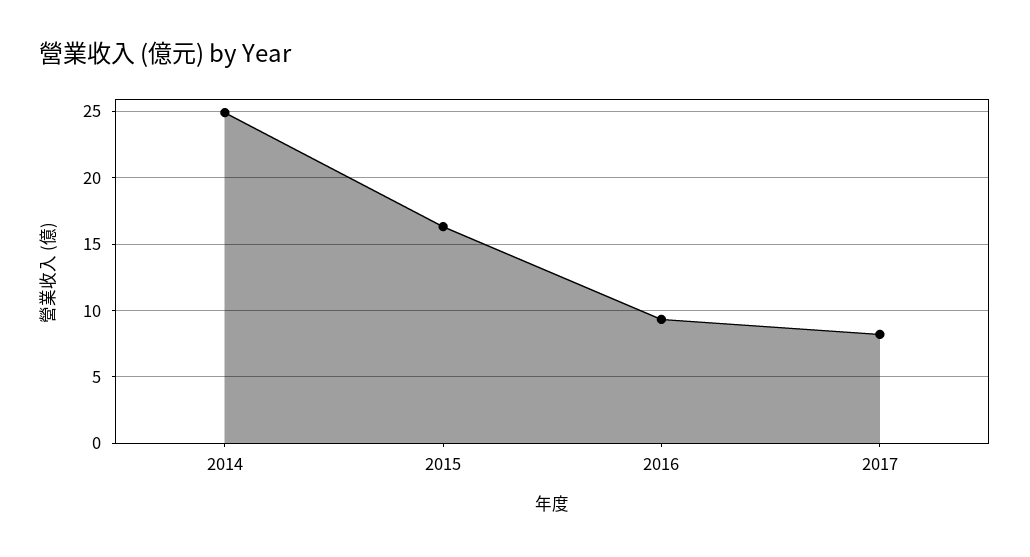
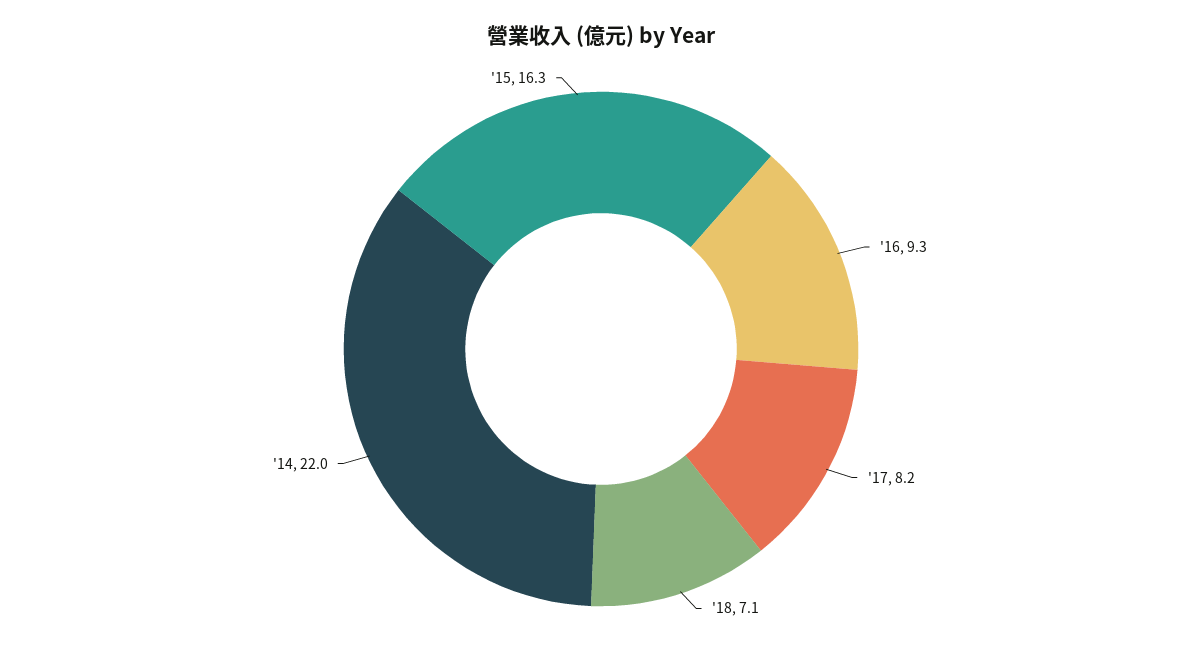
2014: 25 -> 22
'18: none -> 7.1

